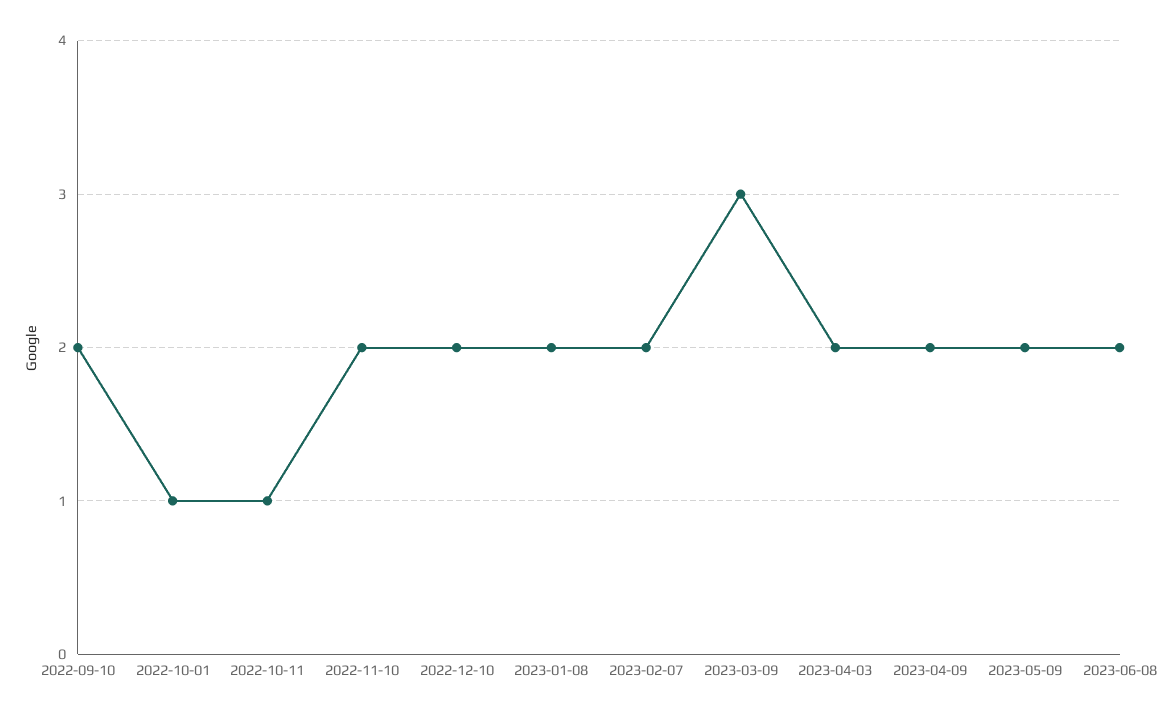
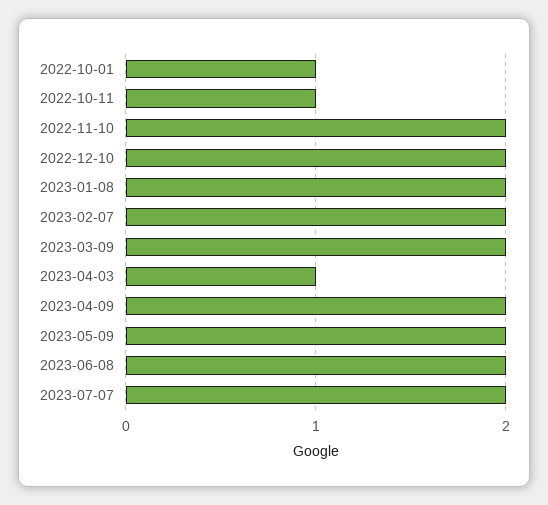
2022-09-10: 2 -> none
2023-03-09: 3 -> 2
2023-04-03: 2 -> 1
2023-07-07: none -> 2

